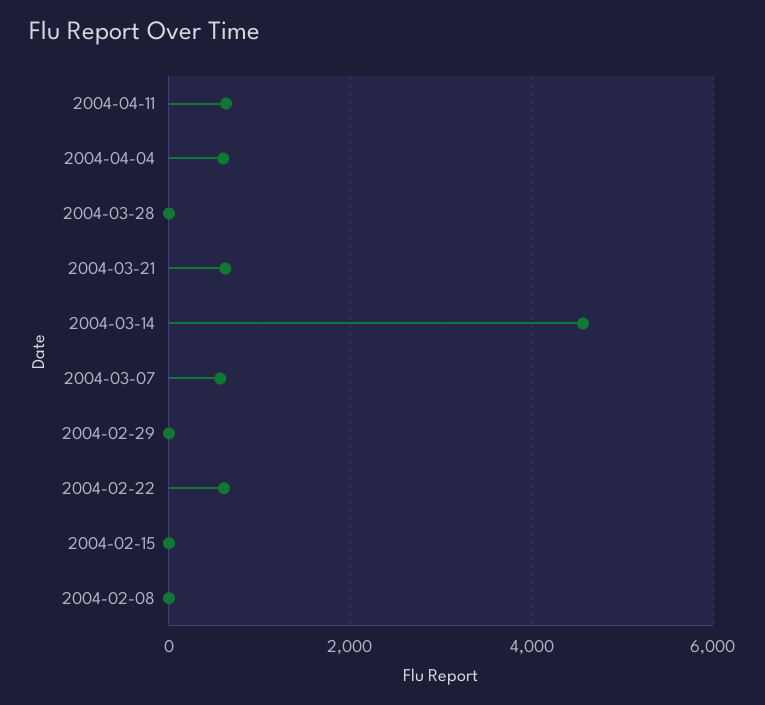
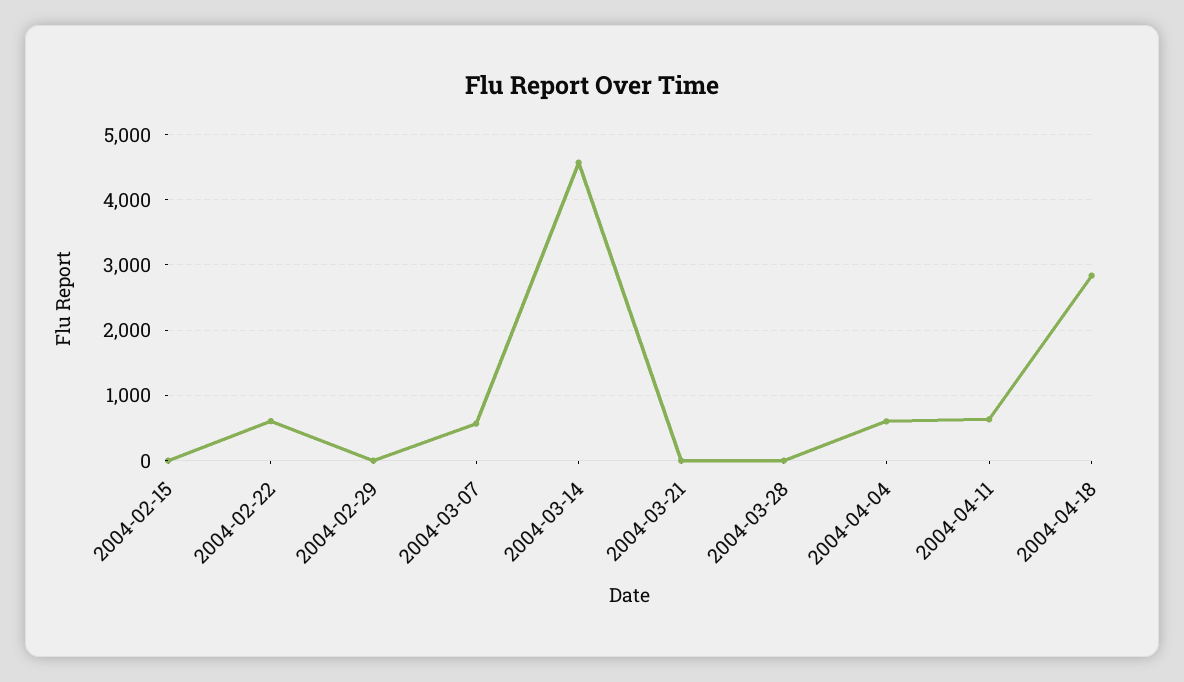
2004-03-21: 600 -> 0
2004-02-08: 0 -> none
2004-04-18: none -> 2800

